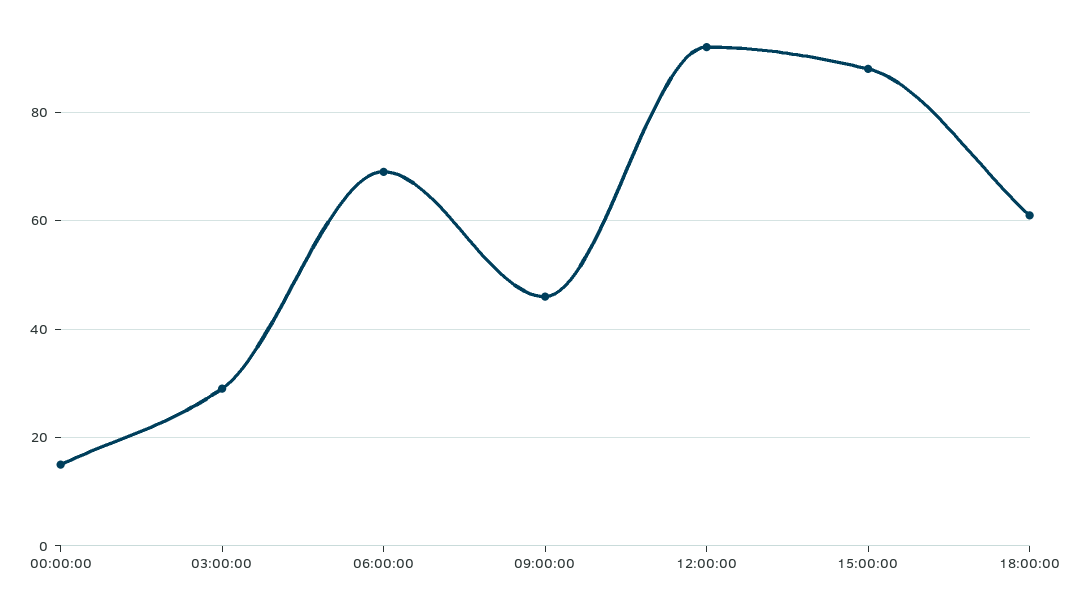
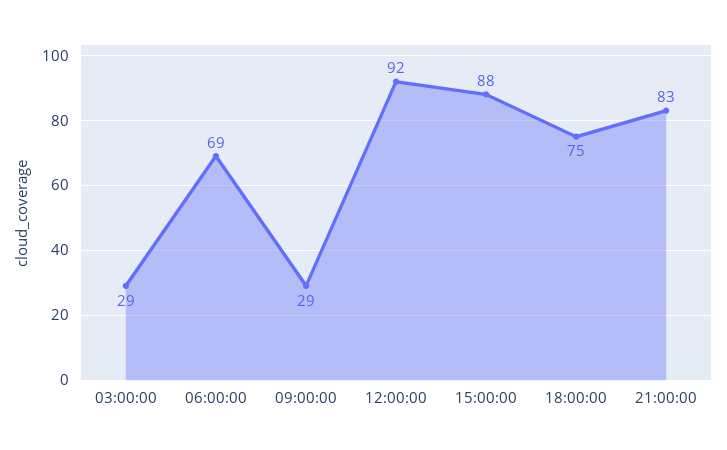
00:00:00: 15 -> none
09:00:00: 45 -> 29
18:00:00: 60 -> 75
21:00:00: none -> 83

